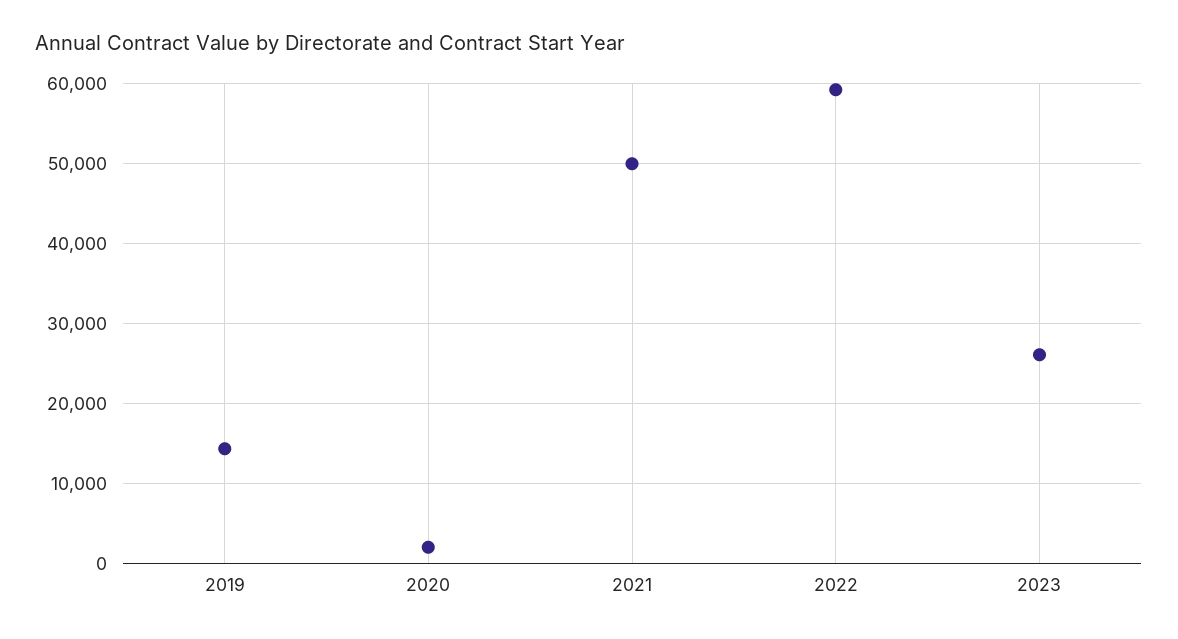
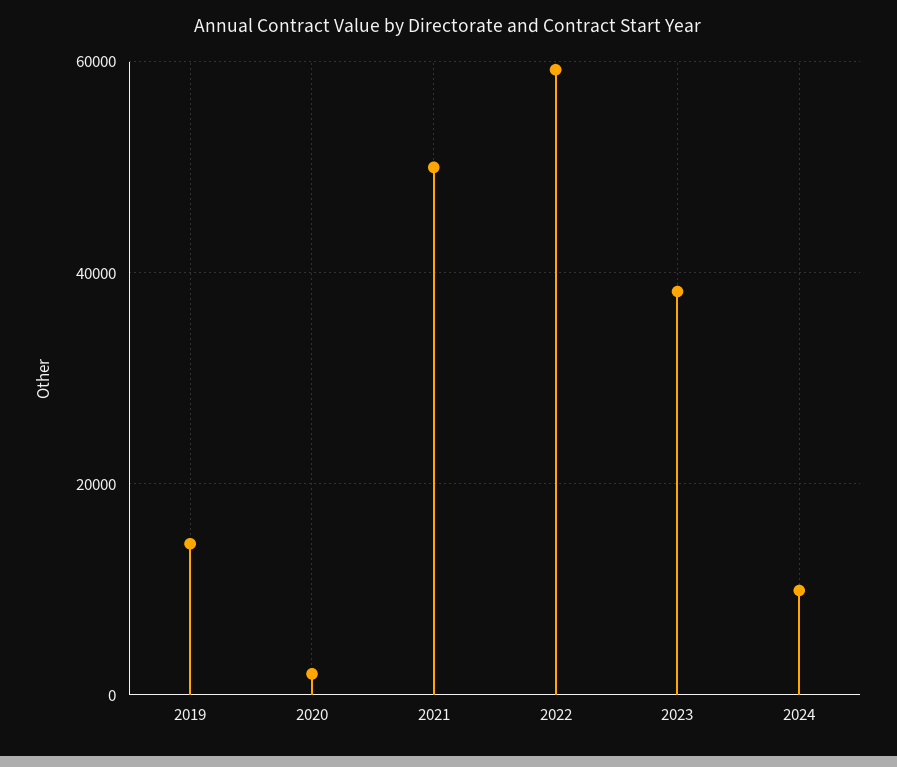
2023: 26000 -> 38000
2024: none -> 10000

